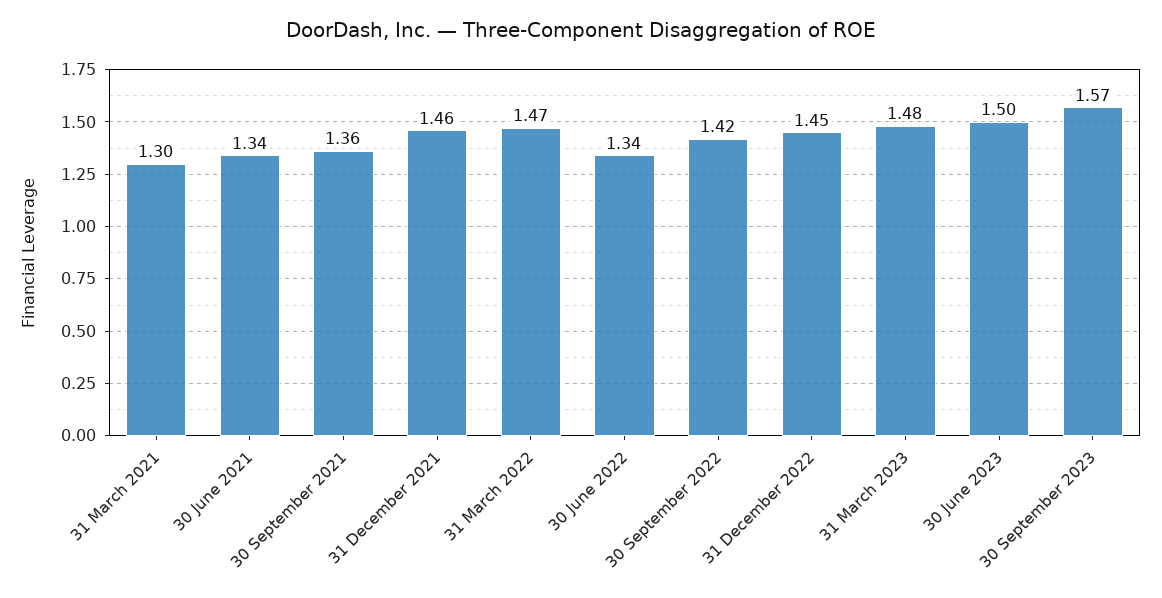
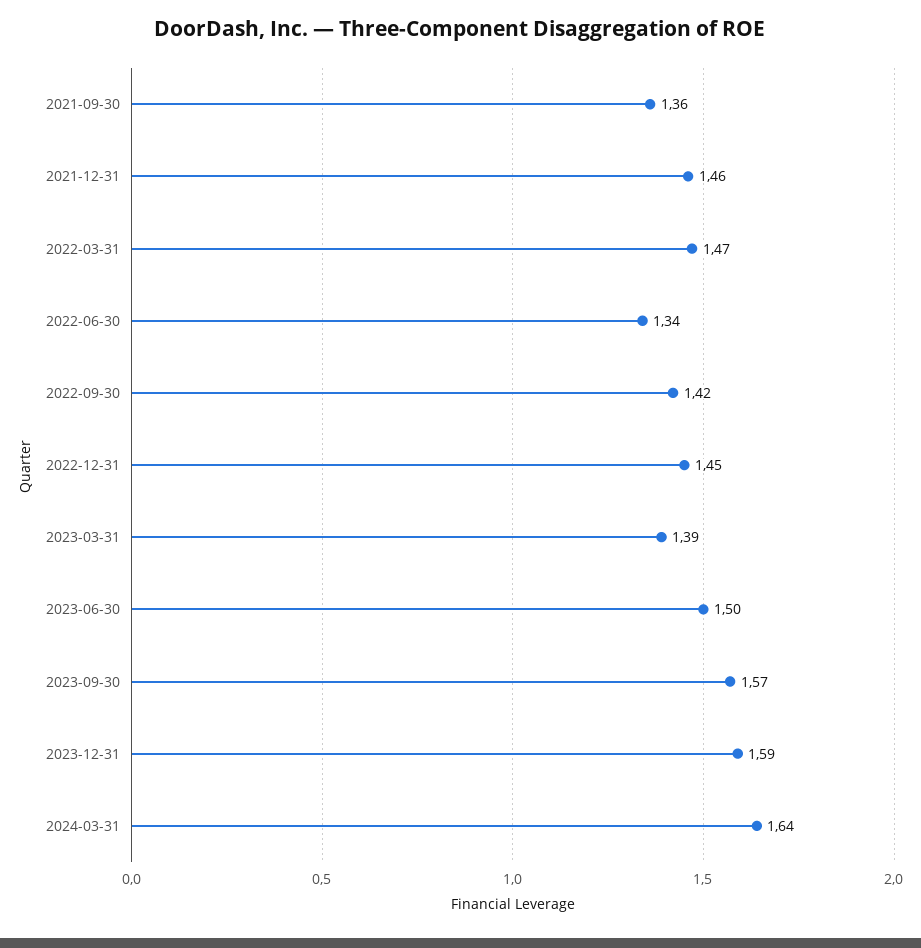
31 March 2021: 1.3 -> none
30 June 2021: 1.34 -> none
31 March 2023: 1.48 -> 1.39
2023-12-31: none -> 1.59
2024-03-31: none -> 1.64

